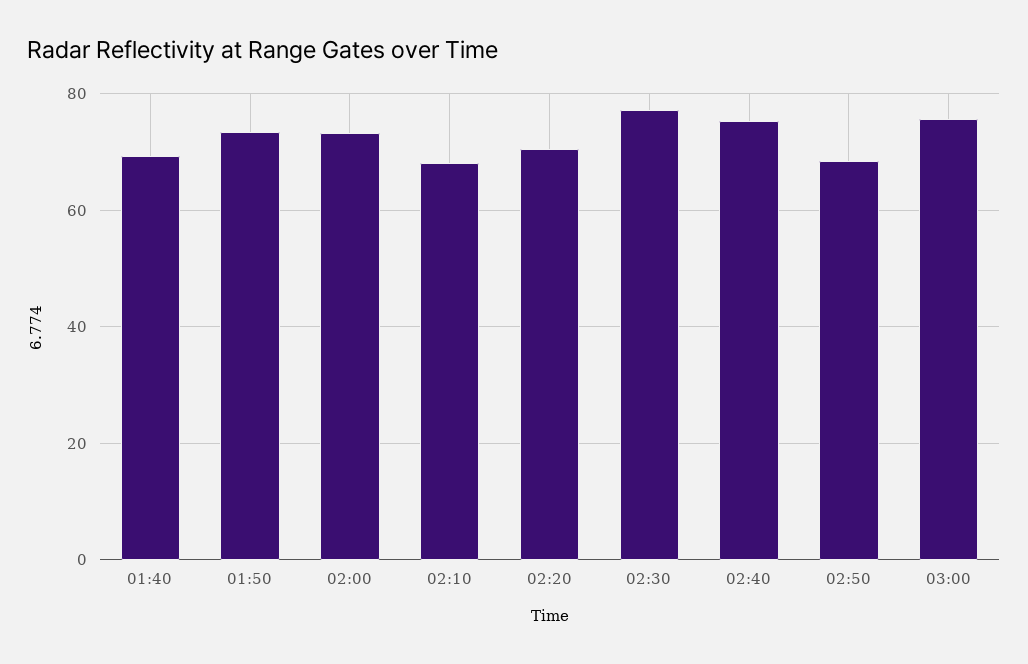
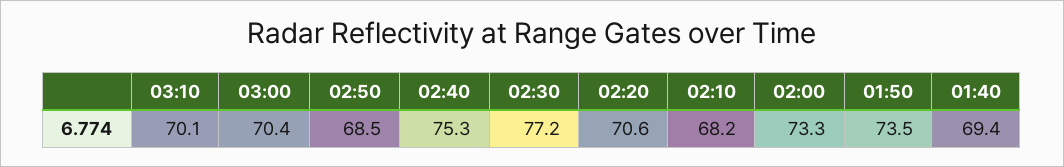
03:00: 76 -> 70.4
03:10: none -> 70.1

